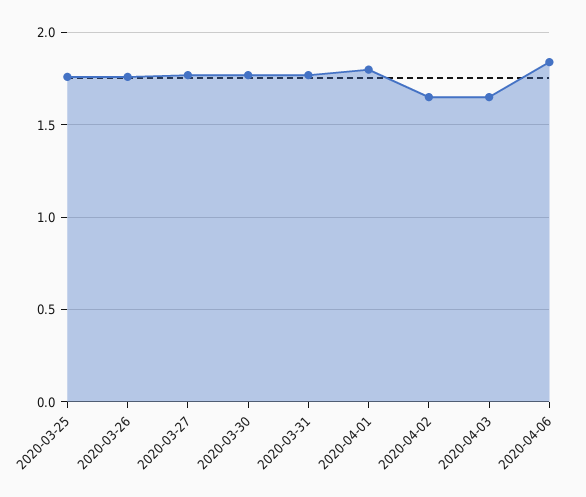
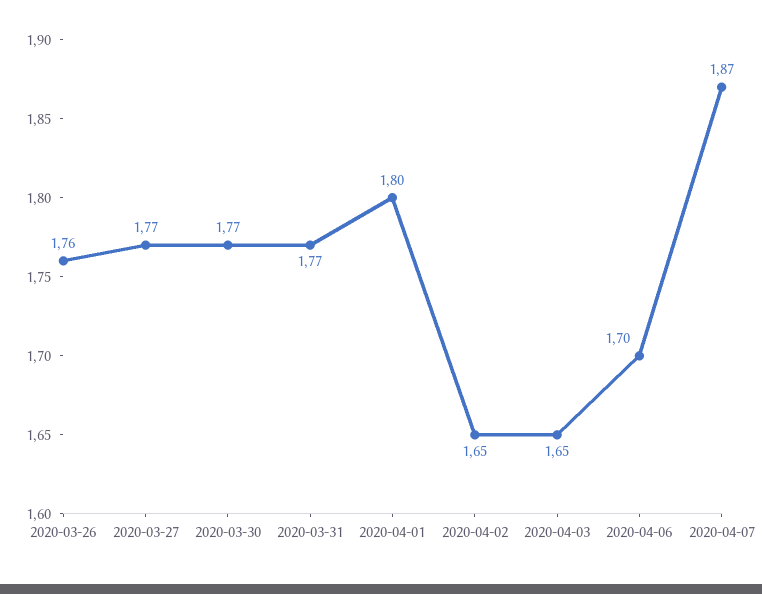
2020-03-25: 1.75 -> none
2020-04-06: 1.85 -> 1.7
2020-04-07: none -> 1.87

